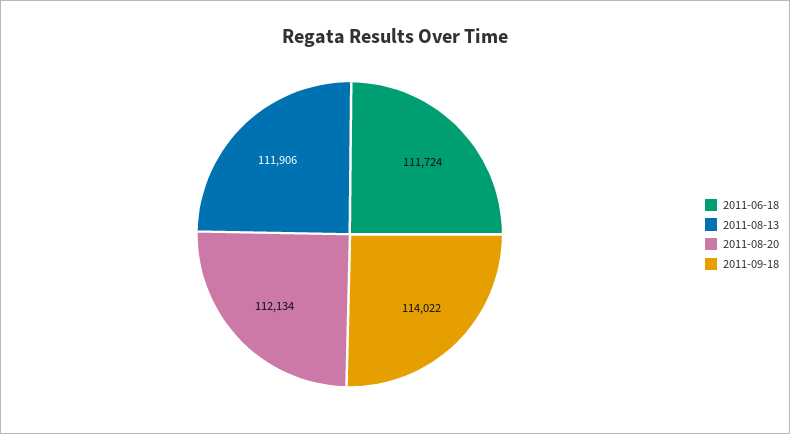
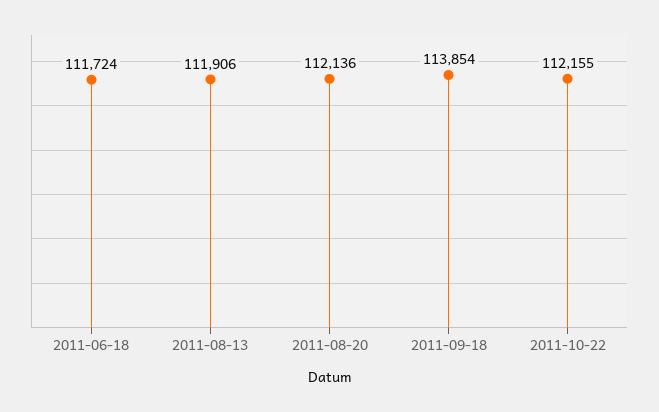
2011-08-20: 112134 -> 112136
2011-09-18: 114022 -> 113854
2011-10-22: none -> 112155

